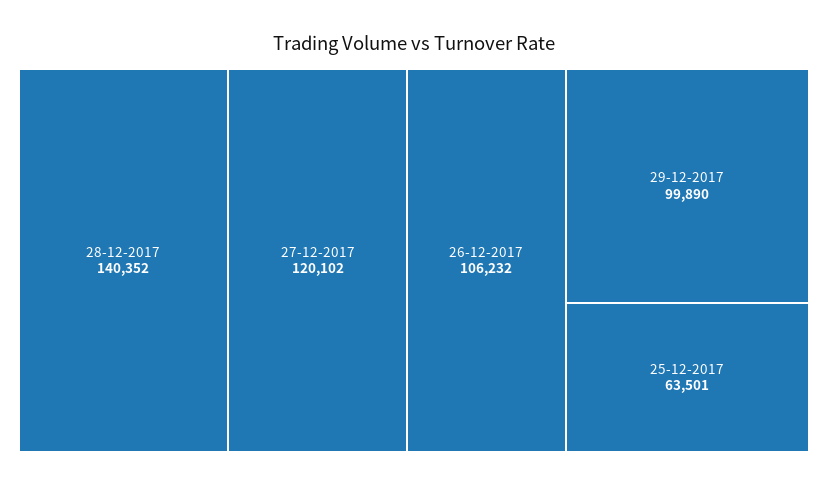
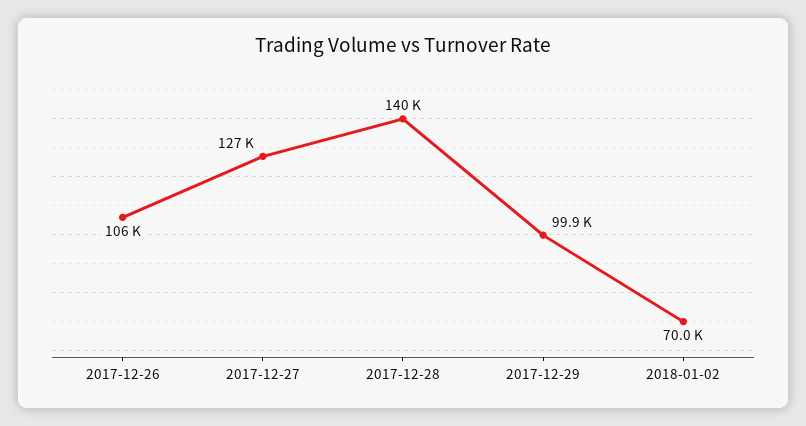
27-12-2017: 120102 -> 127000
25-12-2017: 63501 -> none
2018-01-02: none -> 70000

